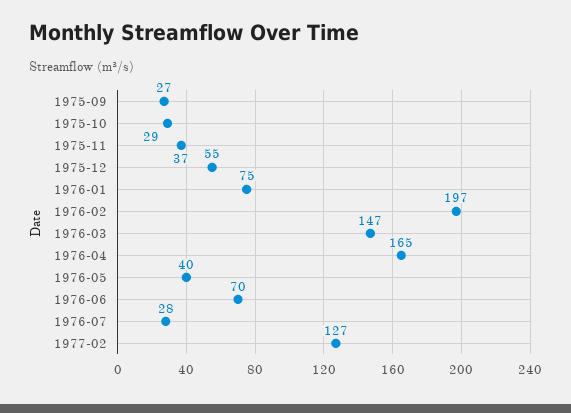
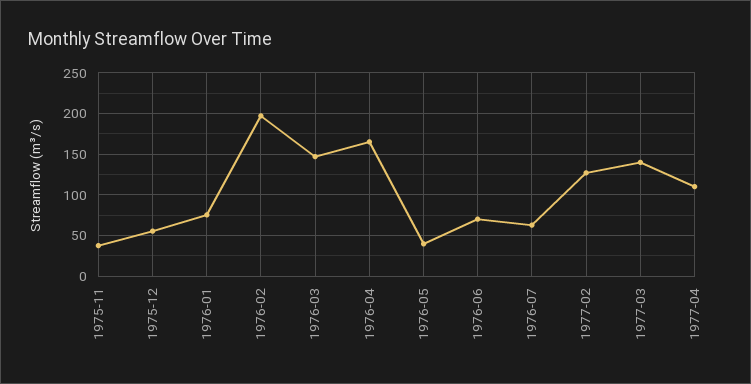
1975-09: 27 -> none
1975-10: 29 -> none
1976-07: 28 -> 60
1977-03: none -> 140
1977-04: none -> 110

